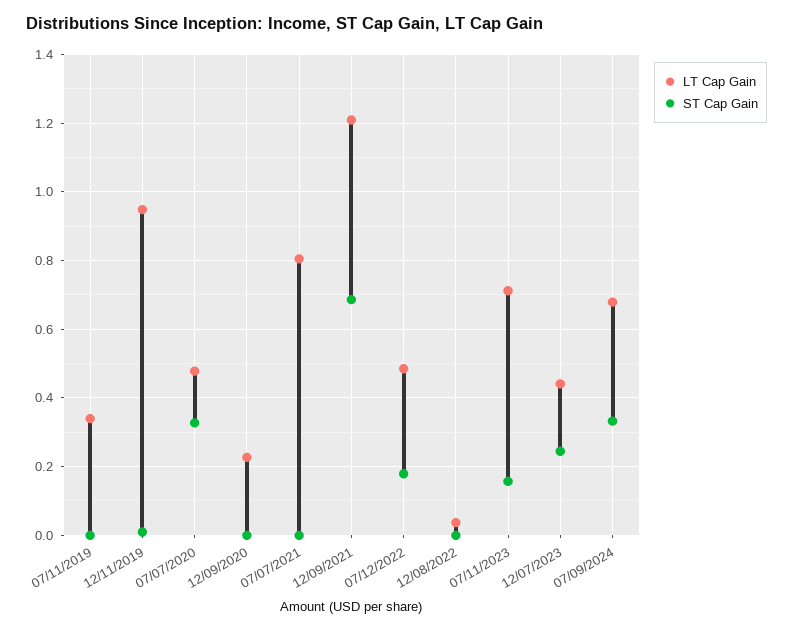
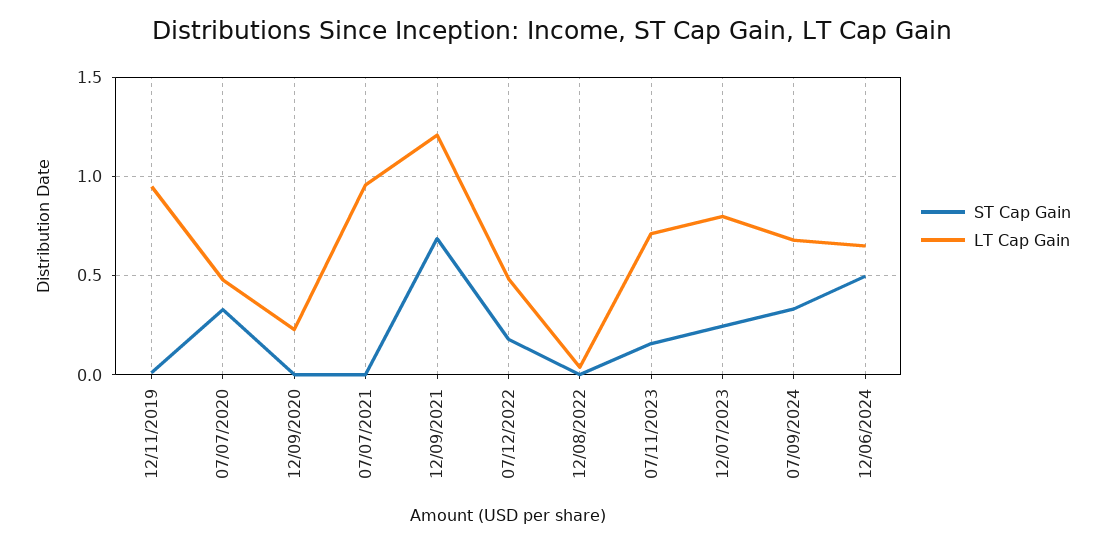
LT Cap Gain, 07/11/2019: 0.34 -> none
ST Cap Gain, 07/11/2019: 0 -> none
LT Cap Gain, 07/07/2021: 0.8 -> 0.95
LT Cap Gain, 12/07/2023: 0.44 -> 0.8
ST Cap Gain, 12/06/2024: none -> 0.5
LT Cap Gain, 12/06/2024: none -> 0.65

